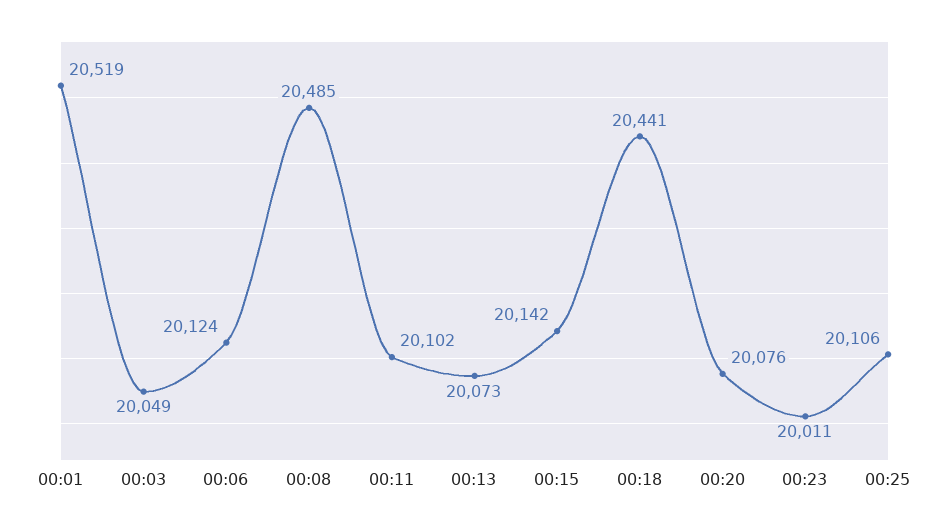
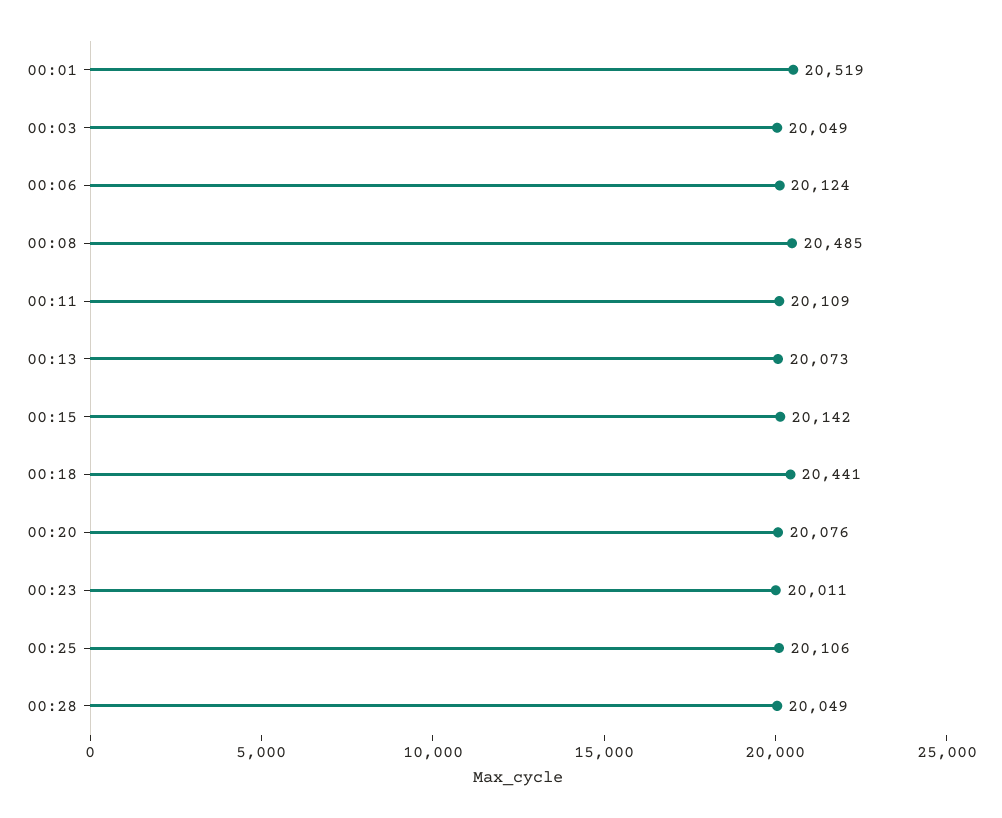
00:11: 20102 -> 20109
00:28: none -> 20049

